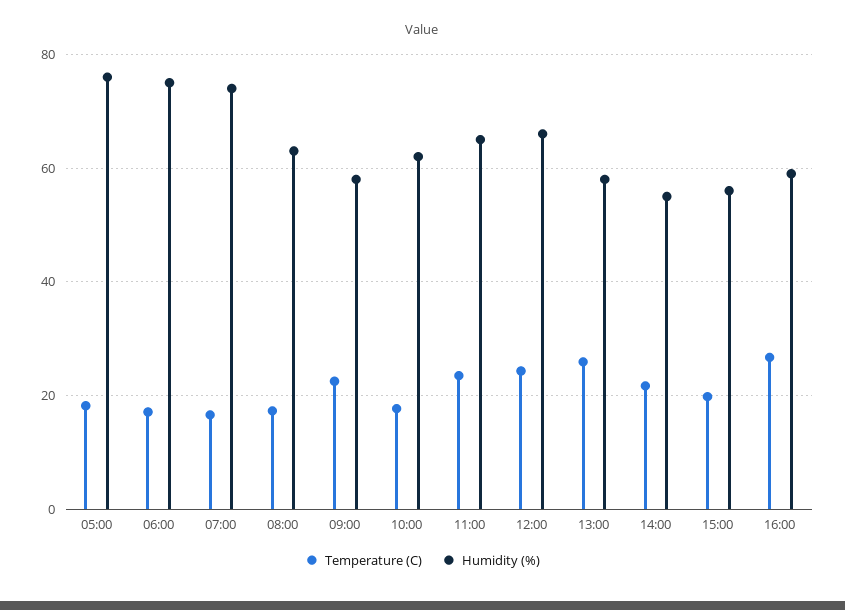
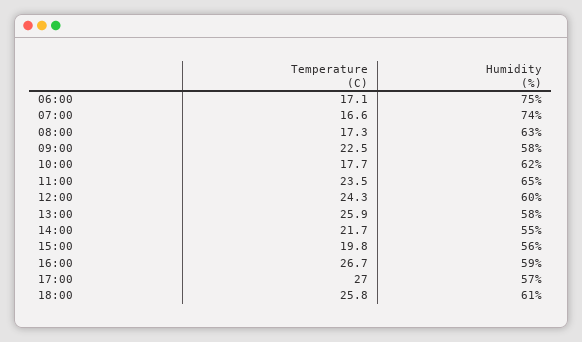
Temperature (C), 05:00: 18 -> none
Humidity (%), 05:00: 76 -> none
Humidity (%), 12:00: 66 -> 60
Temperature (C), 17:00: none -> 27
Humidity (%), 17:00: none -> 57
Temperature (C), 18:00: none -> 25.8
Humidity (%), 18:00: none -> 61

